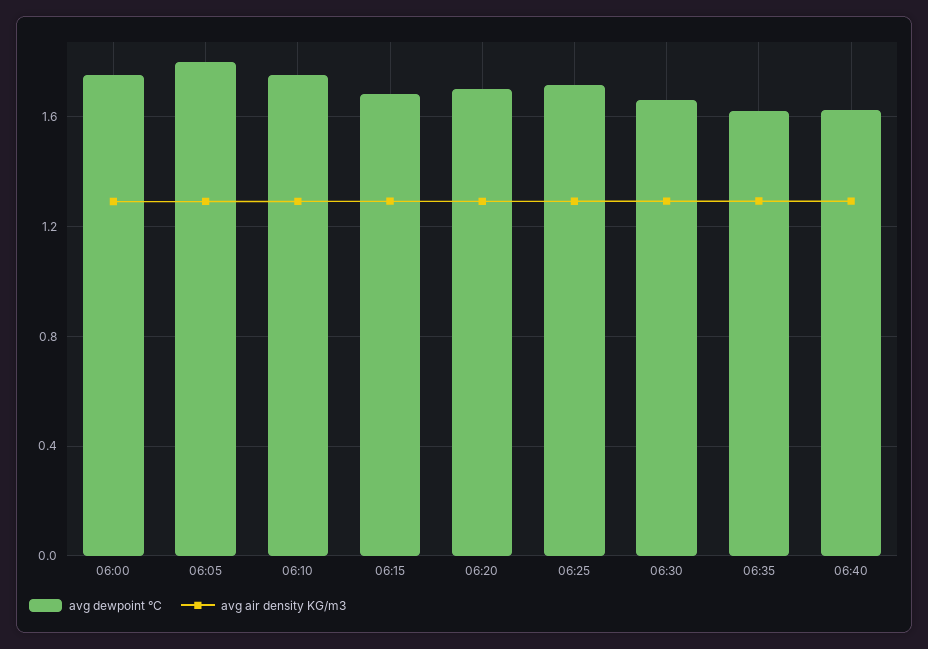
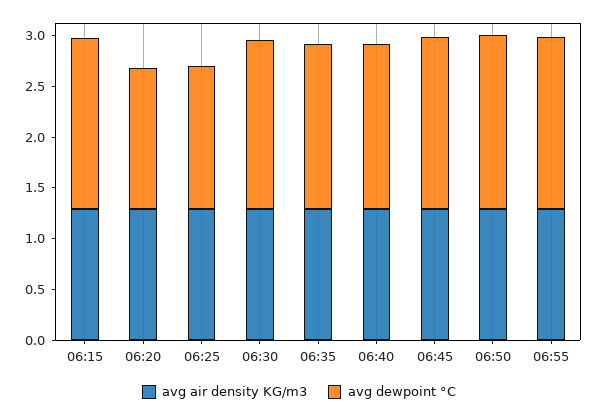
avg dewpoint °C, 06:00: 1.75 -> none
avg air density KG/m3, 06:00: 1.3 -> none
avg dewpoint °C, 06:05: 1.8 -> none
avg air density KG/m3, 06:05: 1.3 -> none
avg dewpoint °C, 06:10: 1.75 -> none
avg air density KG/m3, 06:10: 1.3 -> none
avg dewpoint °C, 06:20: 1.7 -> 1.4
avg dewpoint °C, 06:25: 1.7 -> 1.4
avg air density KG/m3, 06:45: none -> 1.3
avg dewpoint °C, 06:45: none -> 1.7
avg air density KG/m3, 06:50: none -> 1.3
avg dewpoint °C, 06:50: none -> 1.7
avg air density KG/m3, 06:55: none -> 1.3
avg dewpoint °C, 06:55: none -> 1.7

